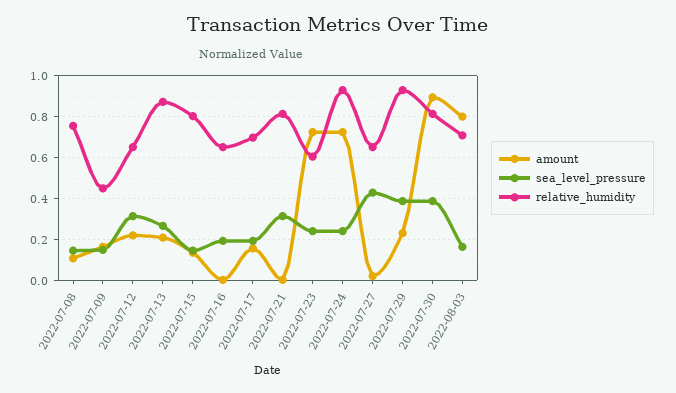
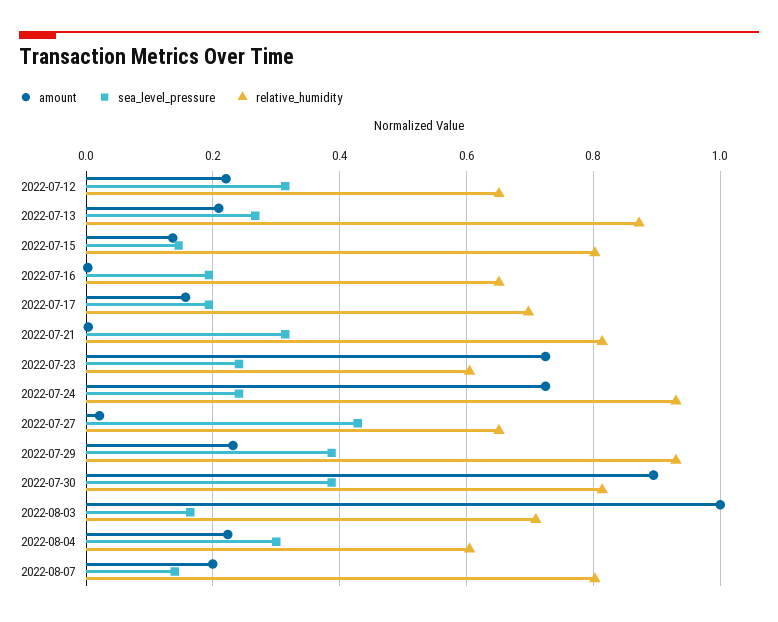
amount, 2022-07-08: 0.1 -> none
sea_level_pressure, 2022-07-08: 0.15 -> none
relative_humidity, 2022-07-08: 0.75 -> none
amount, 2022-07-09: 0.15 -> none
sea_level_pressure, 2022-07-09: 0.15 -> none
relative_humidity, 2022-07-09: 0.45 -> none
amount, 2022-08-03: 0.8 -> 1
amount, 2022-08-04: none -> 0.22
sea_level_pressure, 2022-08-04: none -> 0.3
relative_humidity, 2022-08-04: none -> 0.6
amount, 2022-08-07: none -> 0.2
sea_level_pressure, 2022-08-07: none -> 0.14
relative_humidity, 2022-08-07: none -> 0.8

